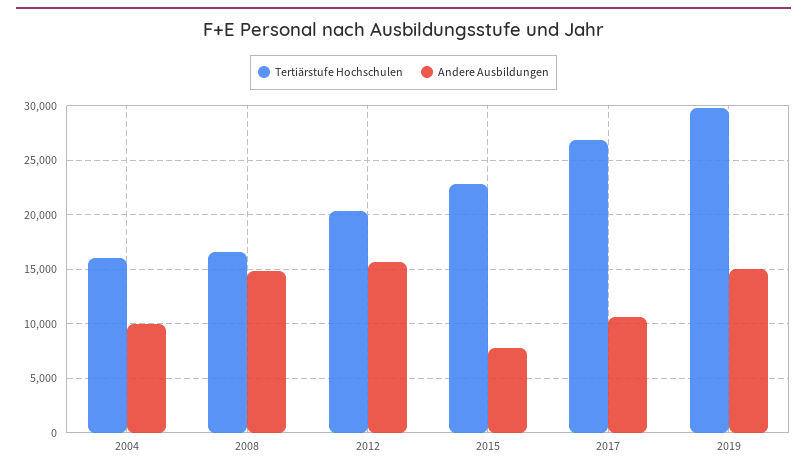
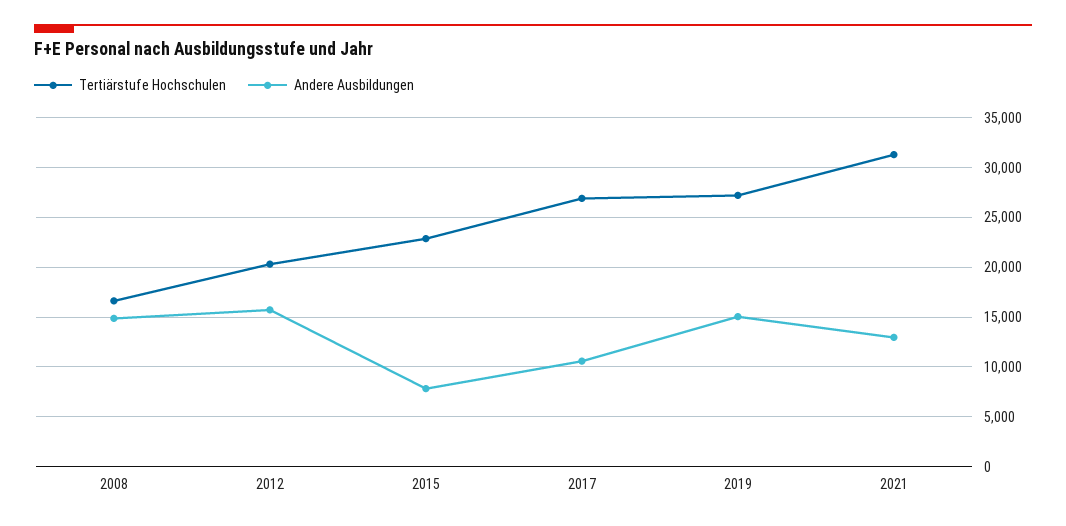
Tertiärstufe Hochschulen, 2004: 16000 -> none
Andere Ausbildungen, 2004: 10000 -> none
Tertiärstufe Hochschulen, 2019: 30000 -> 27000
Tertiärstufe Hochschulen, 2021: none -> 31000
Andere Ausbildungen, 2021: none -> 13000

